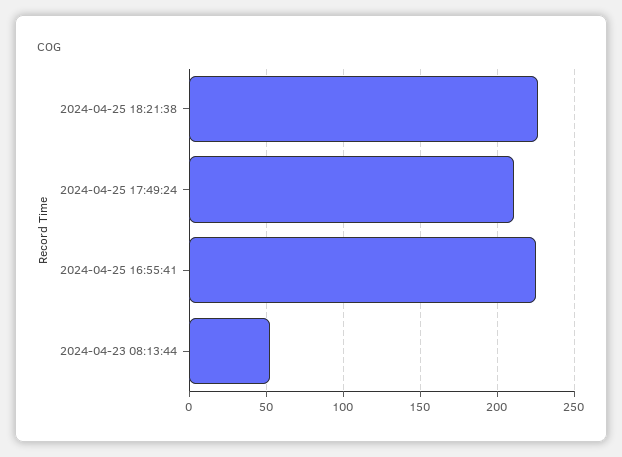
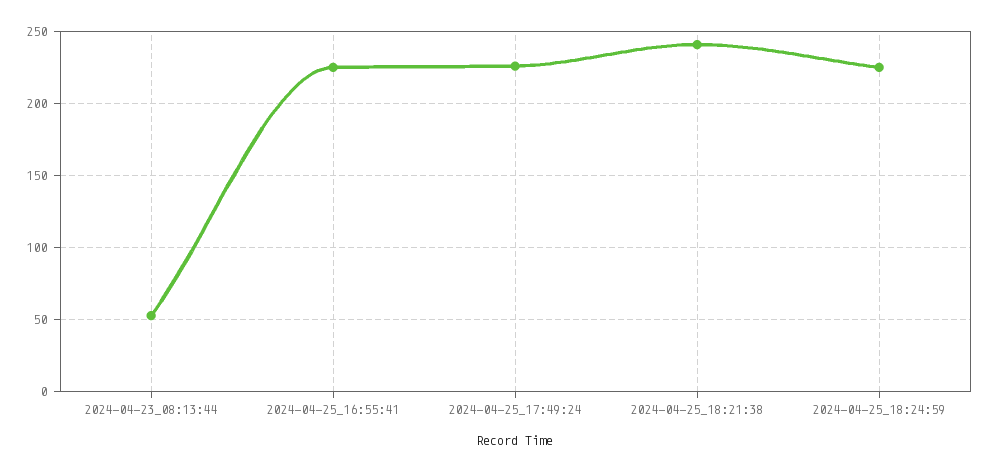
2024-04-25 18:21:38: 225 -> 240
2024-04-25 17:49:24: 210 -> 225
2024-04-25_18:24:59: none -> 225

